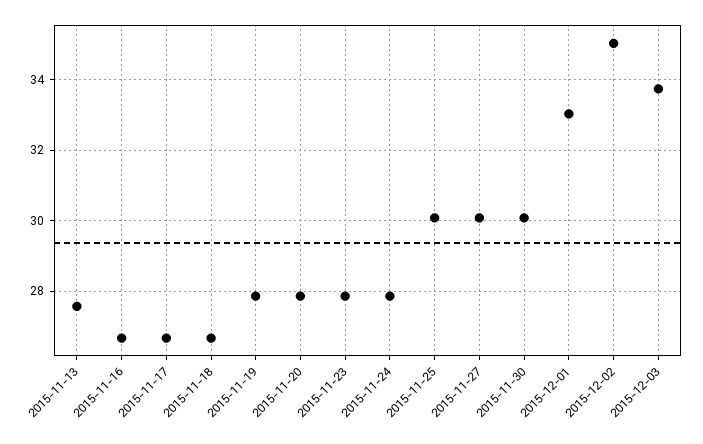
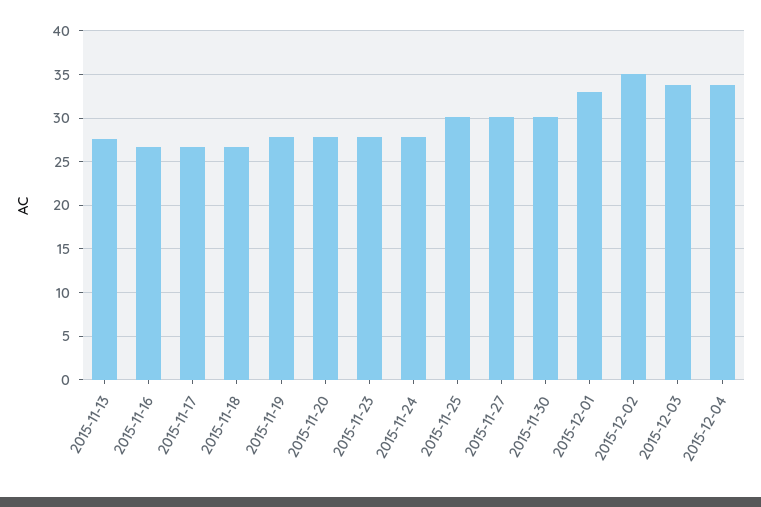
2015-12-04: none -> 34

